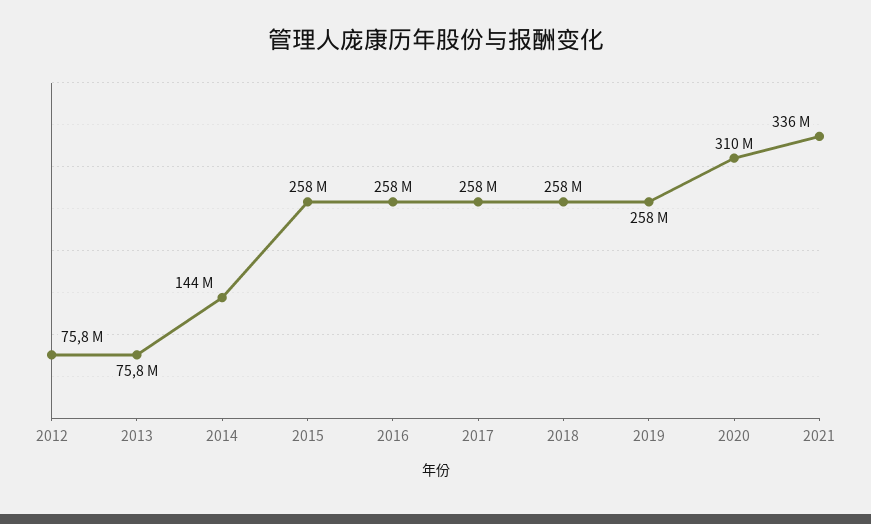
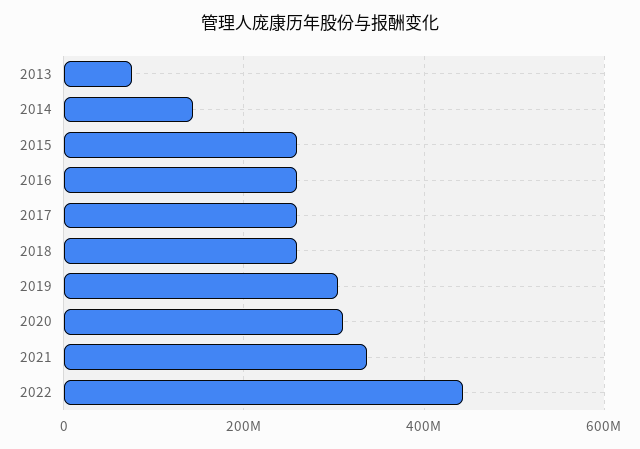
2012: 75800000 -> none
2019: 258000000 -> 300000000
2022: none -> 440000000

